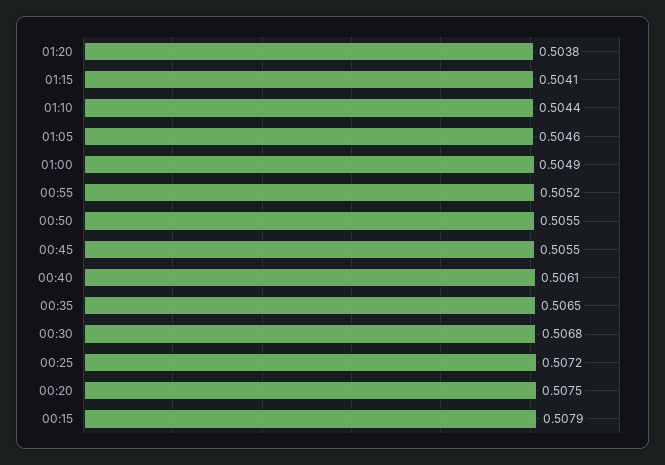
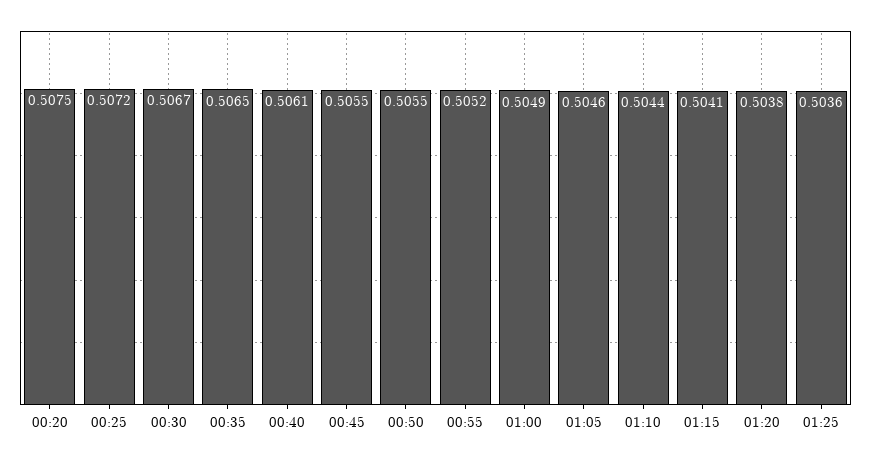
00:30: 0.5068 -> 0.5067
00:15: 0.5079 -> none
01:25: none -> 0.5036

